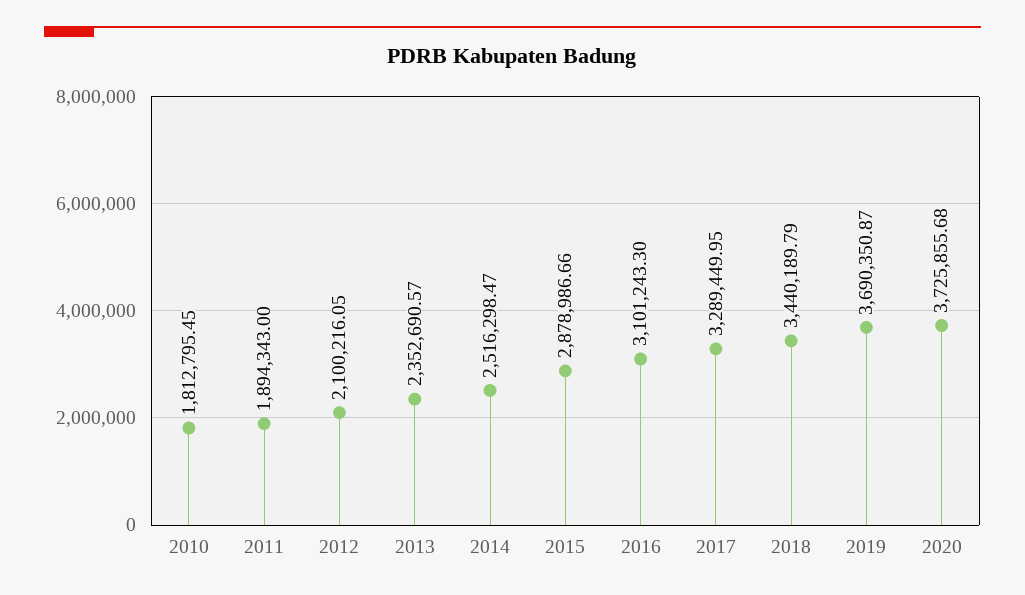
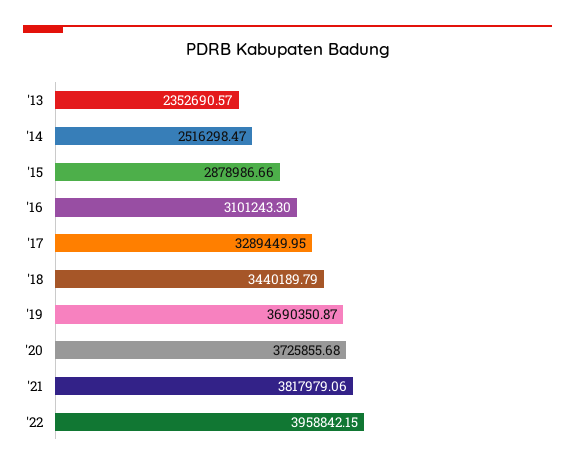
2010: 1812795.45 -> none
2011: 1894343 -> none
2012: 2100216.05 -> none
'21: none -> 3817979.06
'22: none -> 3958842.15

